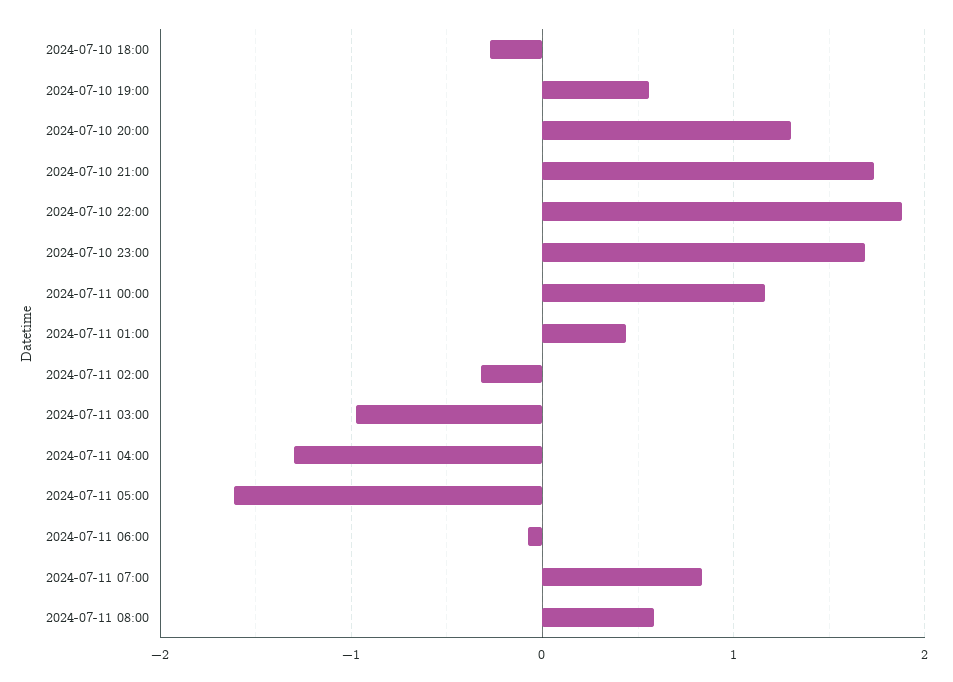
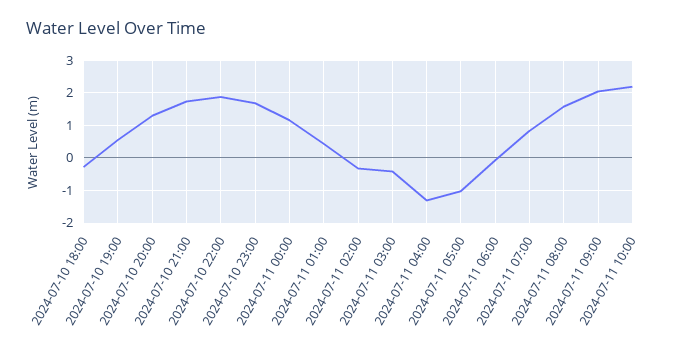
2024-07-11 03:00: -1 -> -0.4
2024-07-11 05:00: -1.6 -> -1
2024-07-11 08:00: 0.6 -> 1.6
2024-07-11 09:00: none -> 2
2024-07-11 10:00: none -> 2.2

